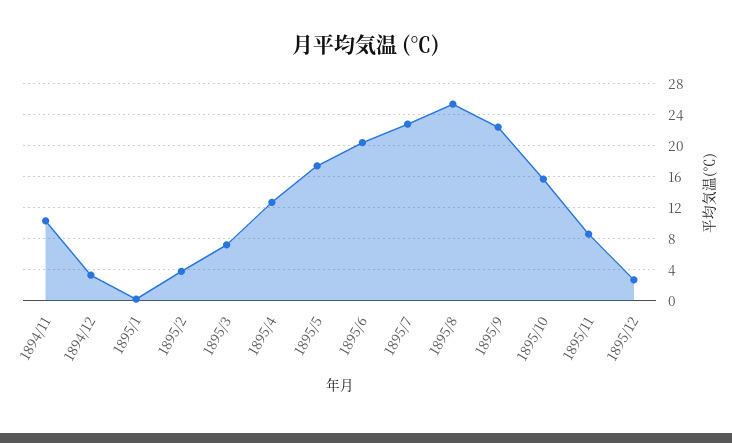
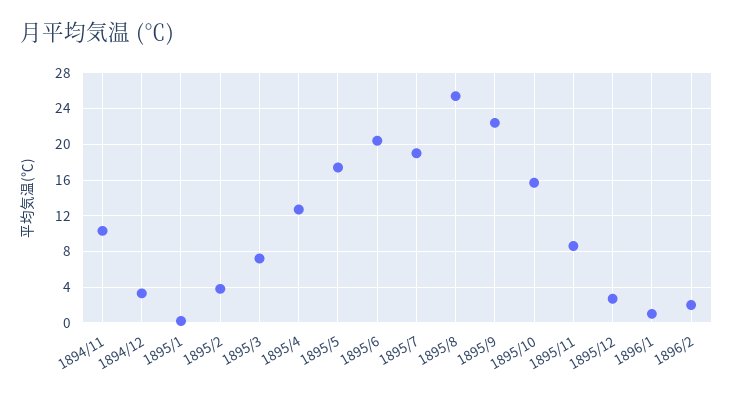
1895/7: 23 -> 19
1896/1: none -> 1
1896/2: none -> 2

